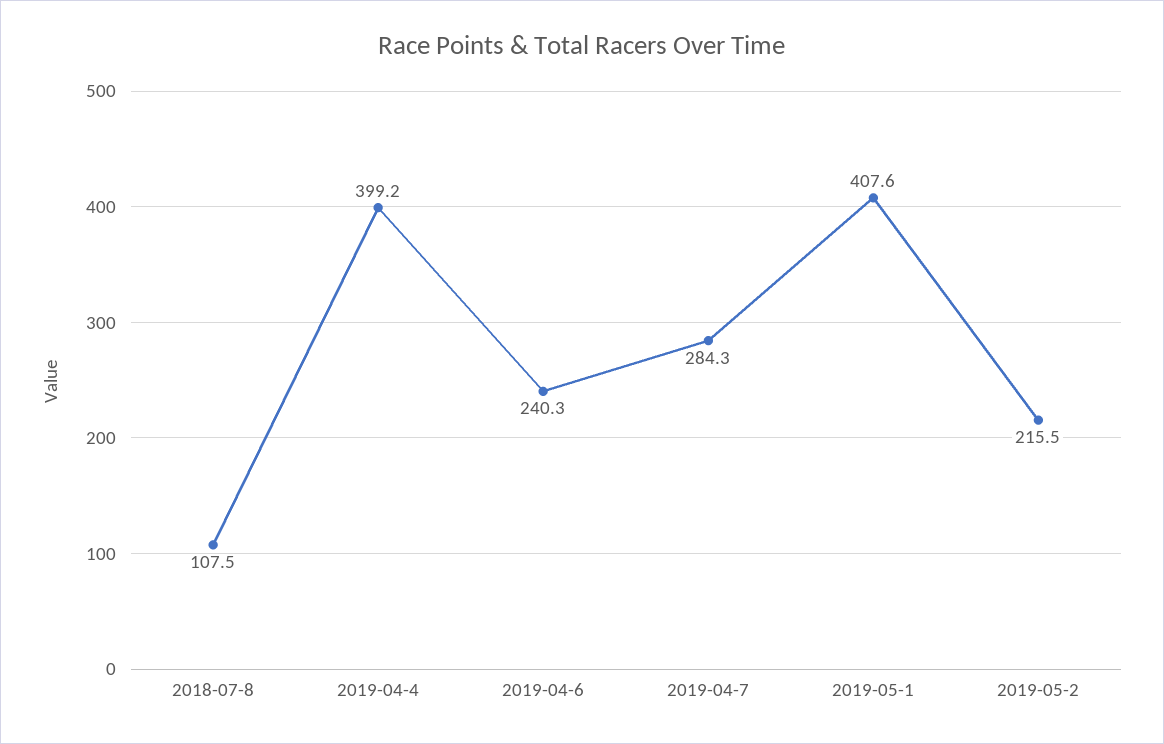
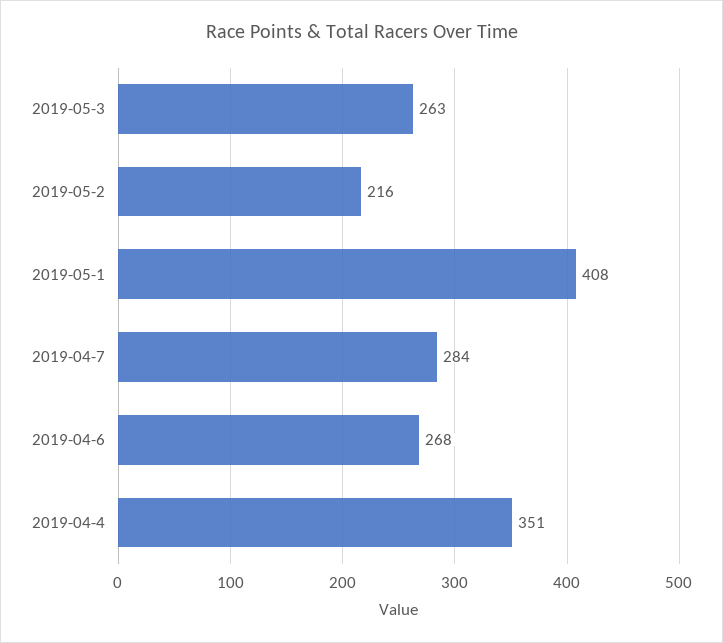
2018-07-8: 107.5 -> none
2019-04-4: 399.2 -> 351
2019-04-6: 240.3 -> 268
2019-05-3: none -> 263

